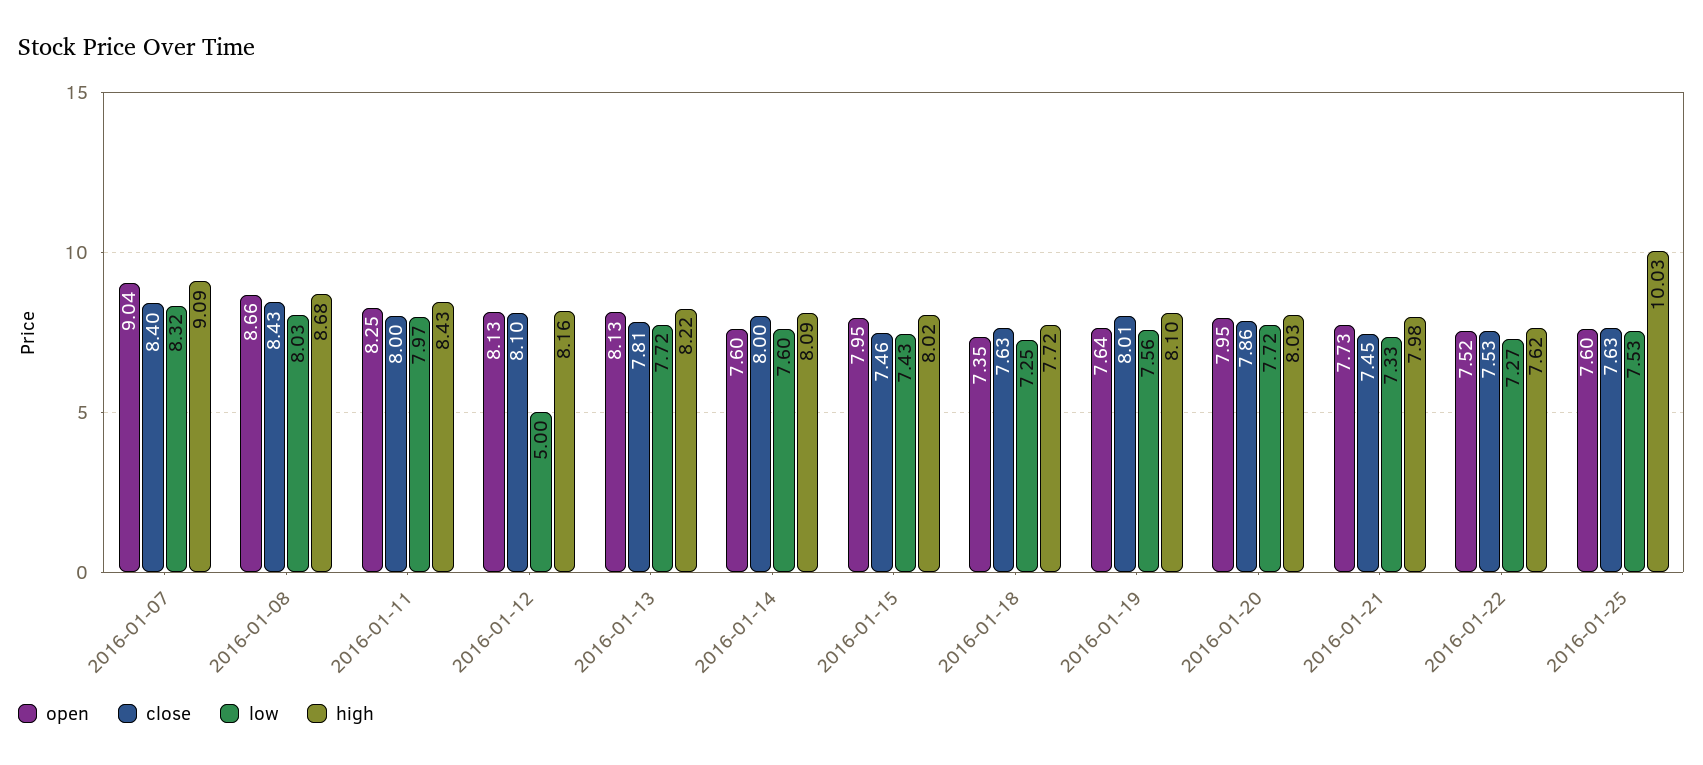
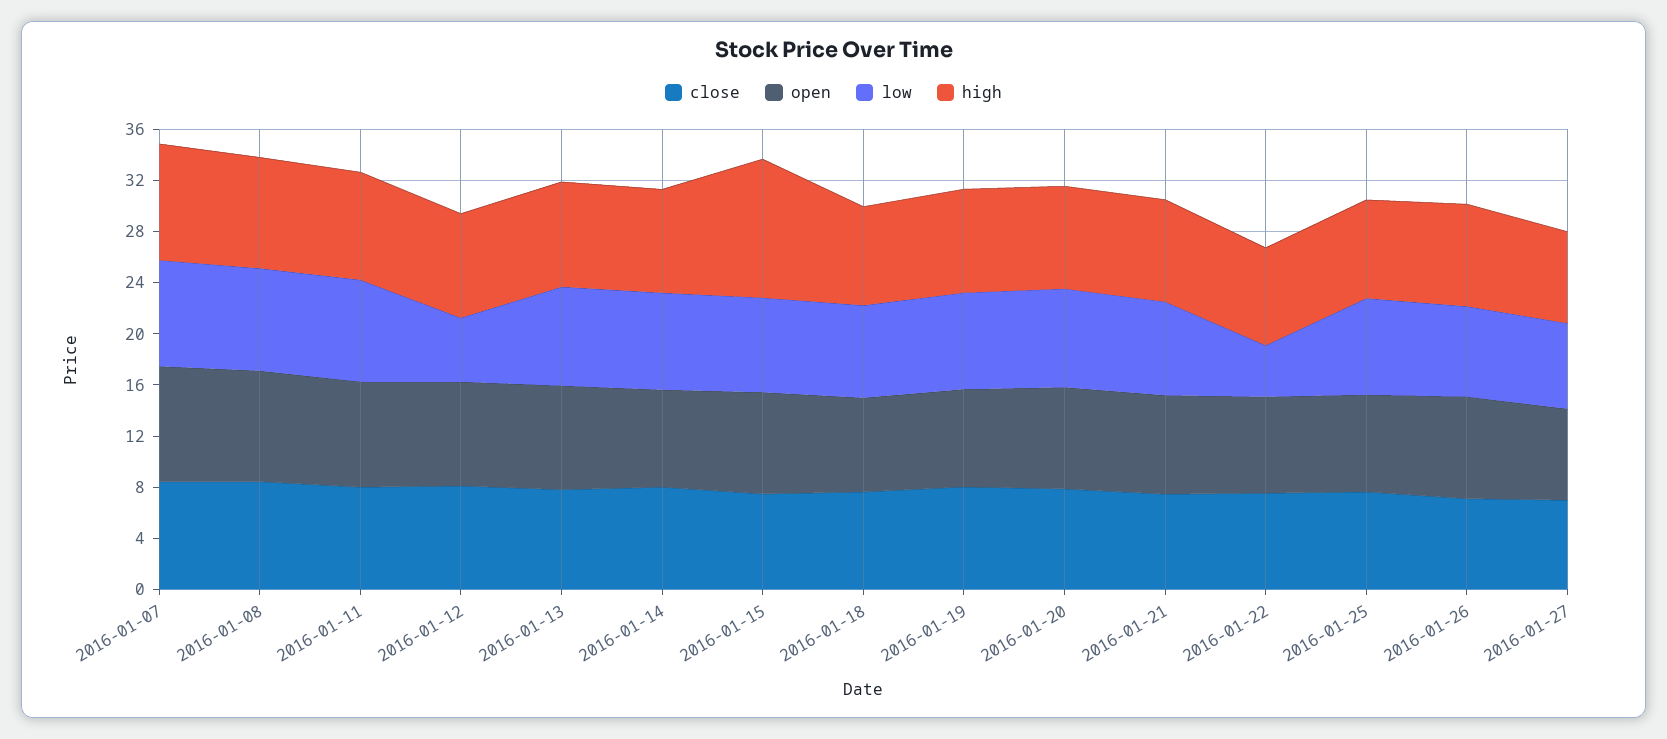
high, 2016-01-15: 8.02 -> 11
low, 2016-01-22: 7.27 -> 4
high, 2016-01-25: 10.03 -> 8
close, 2016-01-26: none -> 7
open, 2016-01-26: none -> 8
low, 2016-01-26: none -> 7
high, 2016-01-26: none -> 8
close, 2016-01-27: none -> 7
open, 2016-01-27: none -> 7
low, 2016-01-27: none -> 7
high, 2016-01-27: none -> 7

